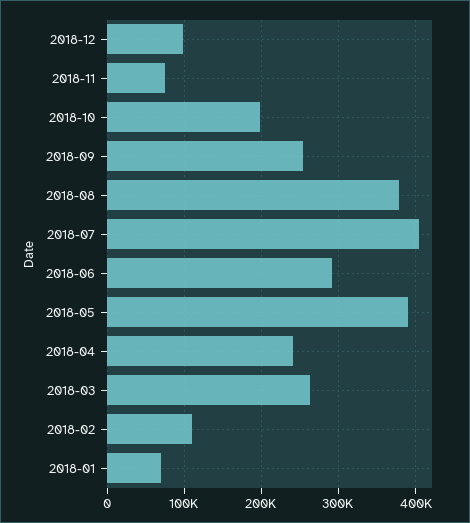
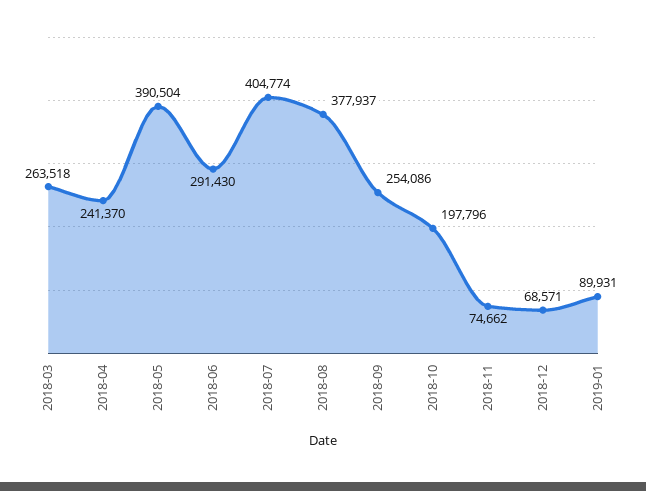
2018-12: 100000 -> 68571
2018-02: 110000 -> none
2018-01: 70000 -> none
2019-01: none -> 89931

